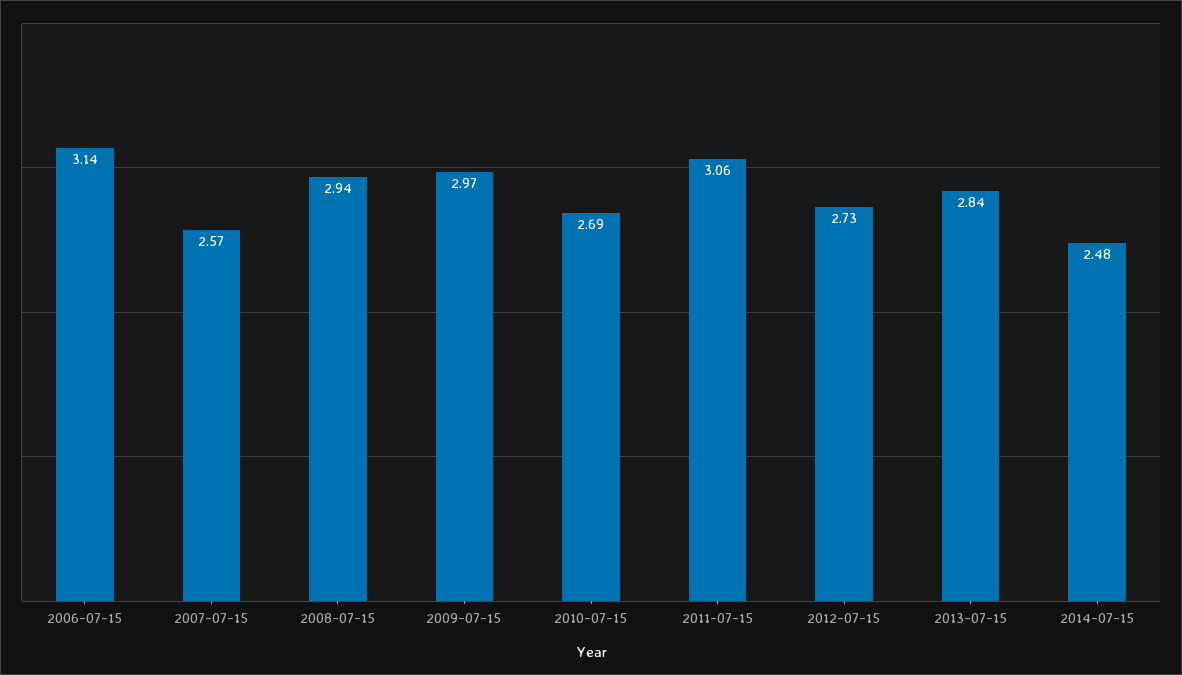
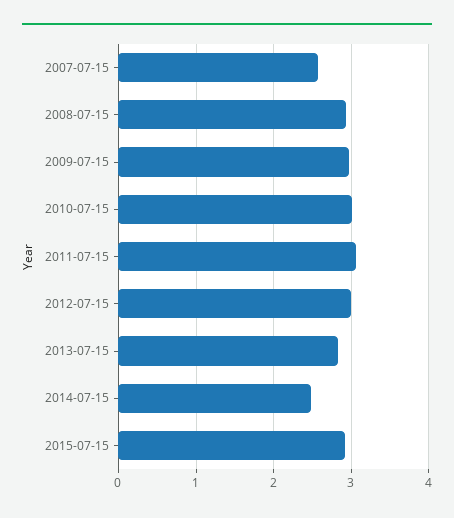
2006-07-15: 3.14 -> none
2010-07-15: 2.69 -> 3
2012-07-15: 2.73 -> 3
2015-07-15: none -> 2.9

